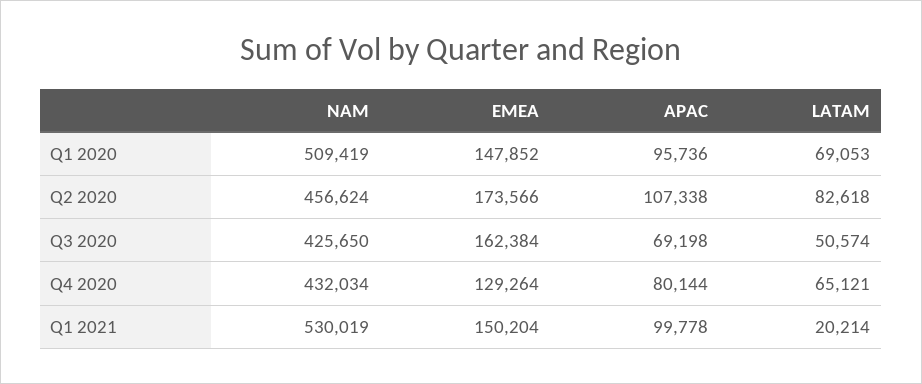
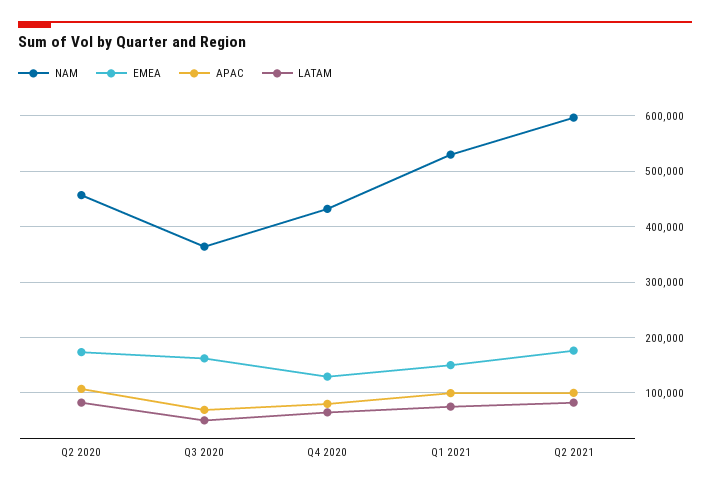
NAM, Q1 2020: 509419 -> none
EMEA, Q1 2020: 147852 -> none
APAC, Q1 2020: 95736 -> none
LATAM, Q1 2020: 69053 -> none
NAM, Q3 2020: 425650 -> 360000
LATAM, Q1 2021: 20214 -> 80000
NAM, Q2 2021: none -> 600000
EMEA, Q2 2021: none -> 180000
APAC, Q2 2021: none -> 100000
LATAM, Q2 2021: none -> 80000

